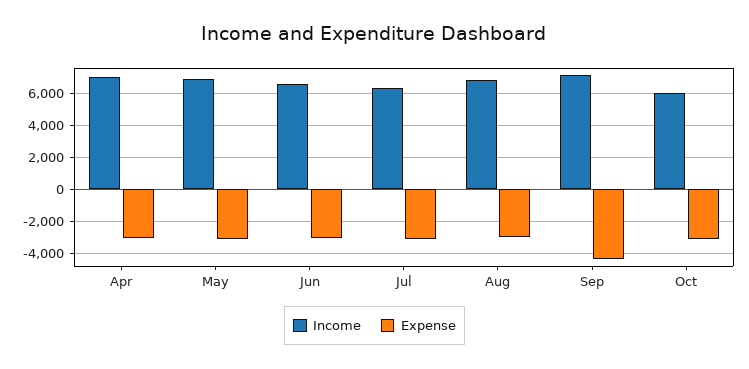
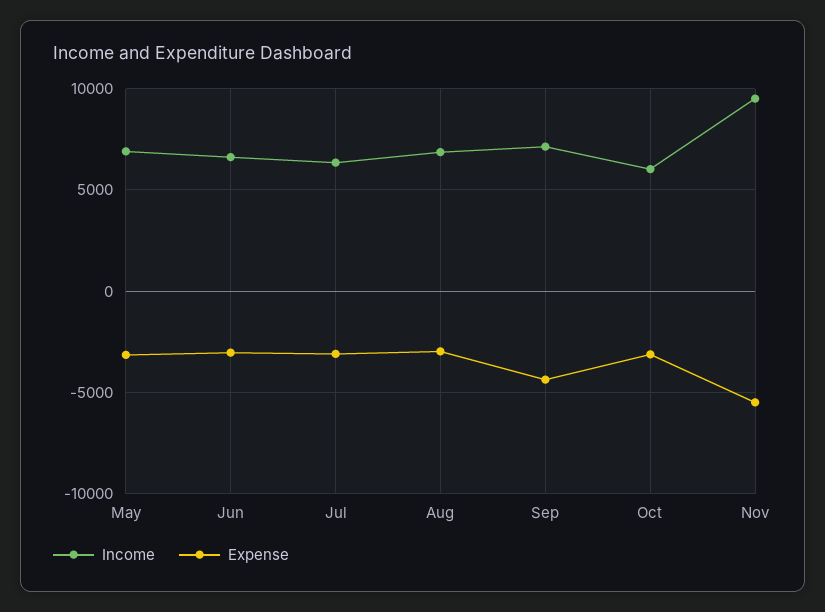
Income, Apr: 7000 -> none
Expense, Apr: -3000 -> none
Income, Nov: none -> 9500
Expense, Nov: none -> -5500

